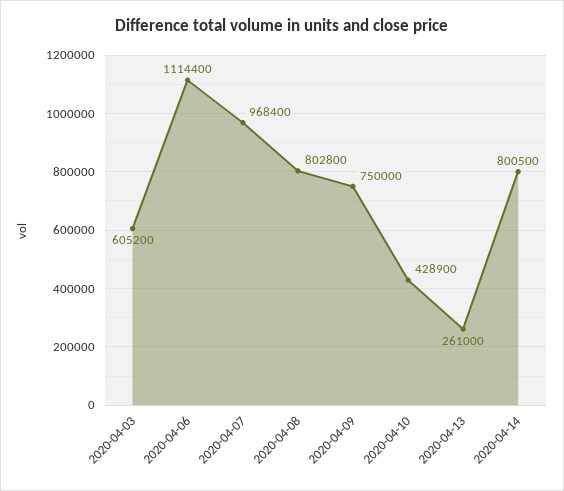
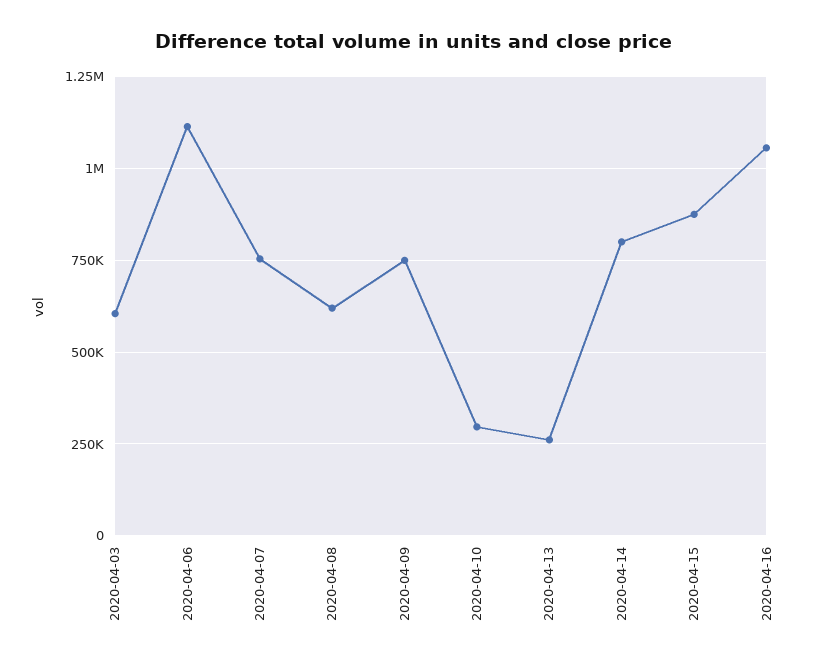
2020-04-07: 968400 -> 750000
2020-04-08: 802800 -> 625000
2020-04-10: 428900 -> 300000
2020-04-15: none -> 875000
2020-04-16: none -> 1050000

